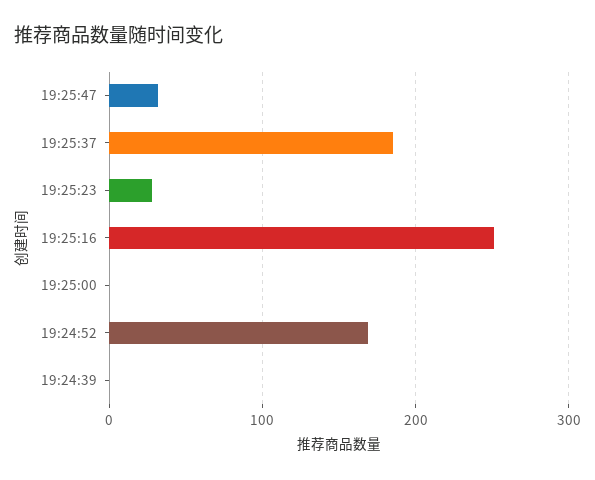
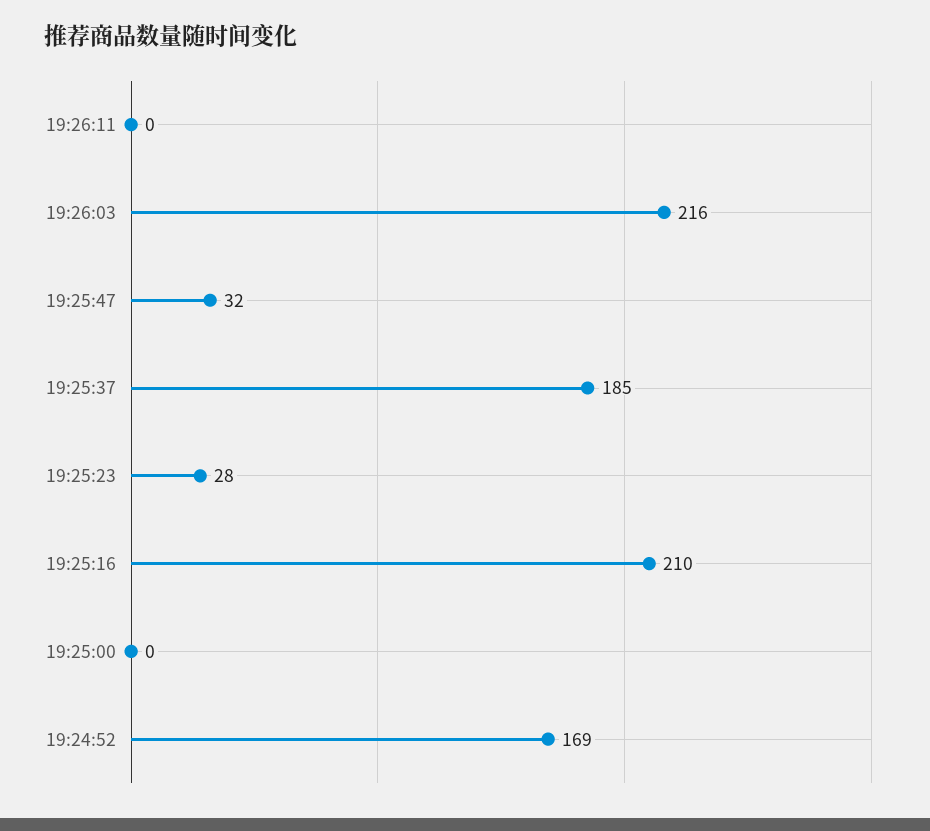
19:25:16: 250 -> 210
19:24:39: 0 -> none
19:26:11: none -> 0
19:26:03: none -> 216

